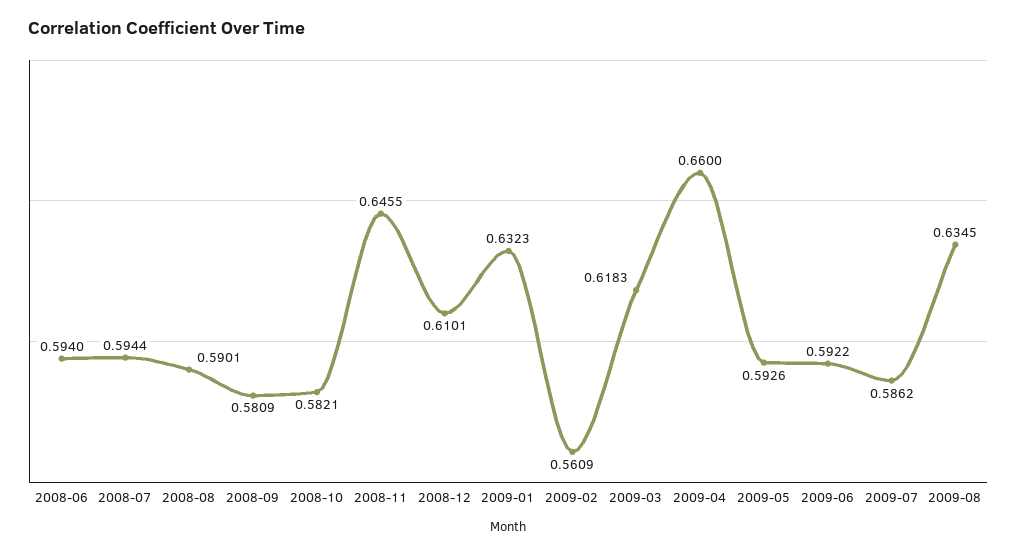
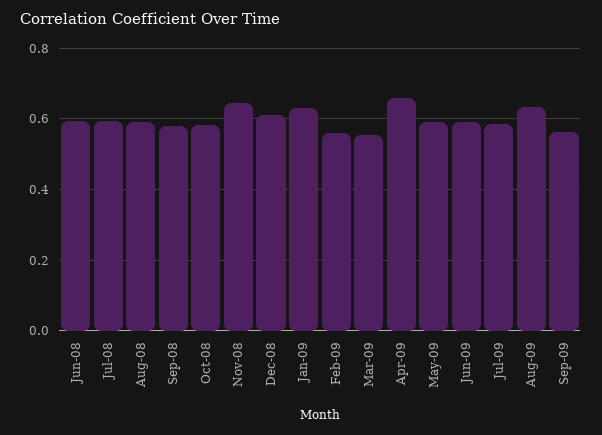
2009-03: 0.6183 -> 0.56
Sep-09: none -> 0.56

